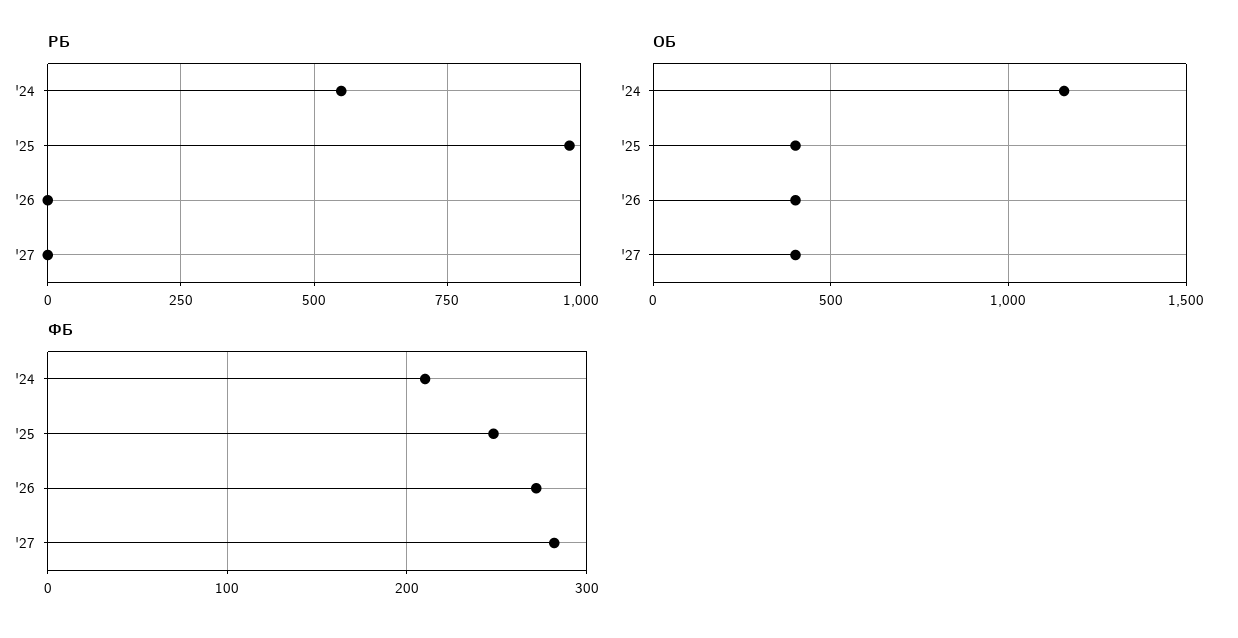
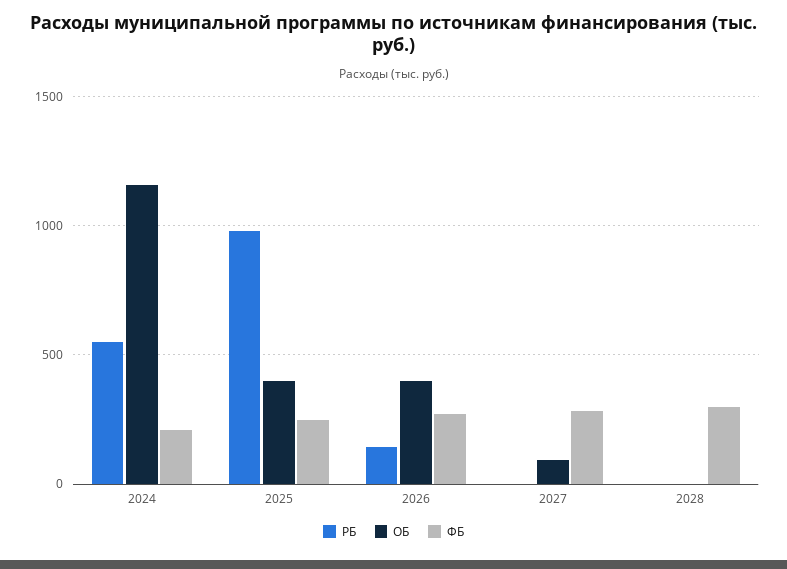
РБ, '26: 0 -> 150
ОБ, '27: 400 -> 100
РБ, 2028: none -> 0
ОБ, 2028: none -> 0
ФБ, 2028: none -> 300

